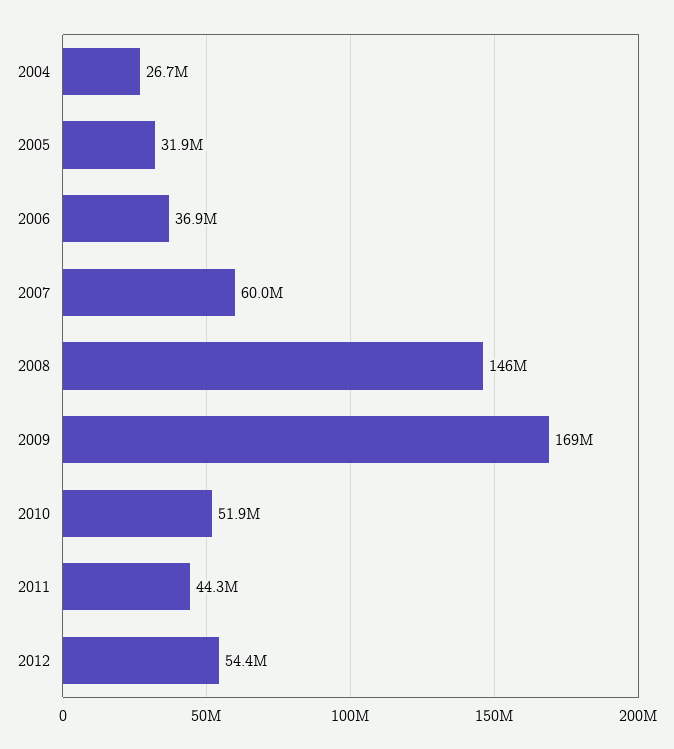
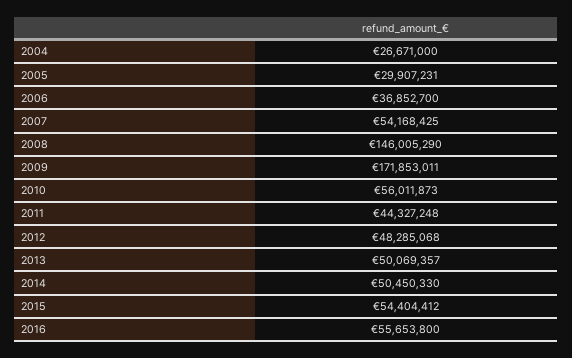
2005: 31900000 -> 29907231
2007: 60000000 -> 54168425
2009: 169000000 -> 171853011
2010: 51900000 -> 56011873
2012: 54400000 -> 48285068
2013: none -> 50069357
2014: none -> 50450330
2015: none -> 54404412
2016: none -> 55653800

